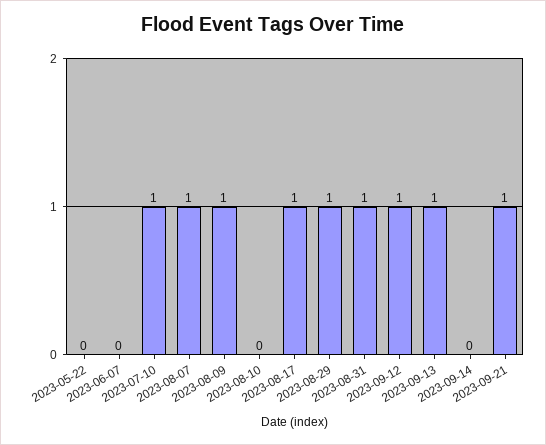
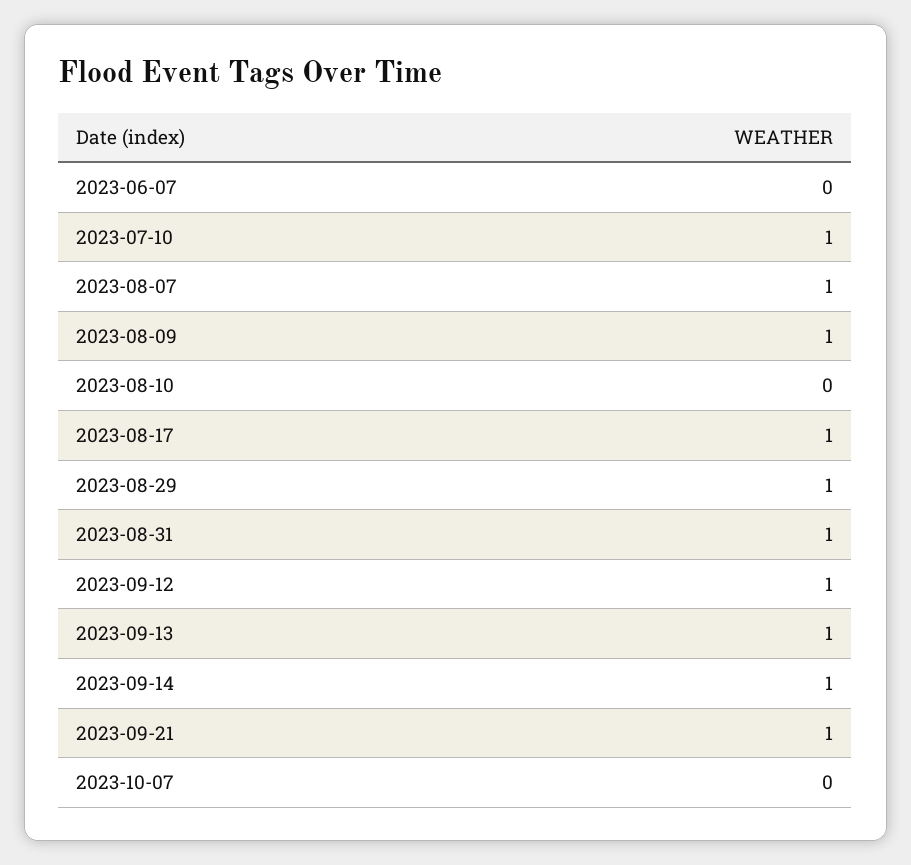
2023-05-22: 0 -> none
2023-09-14: 0 -> 1
2023-10-07: none -> 0

